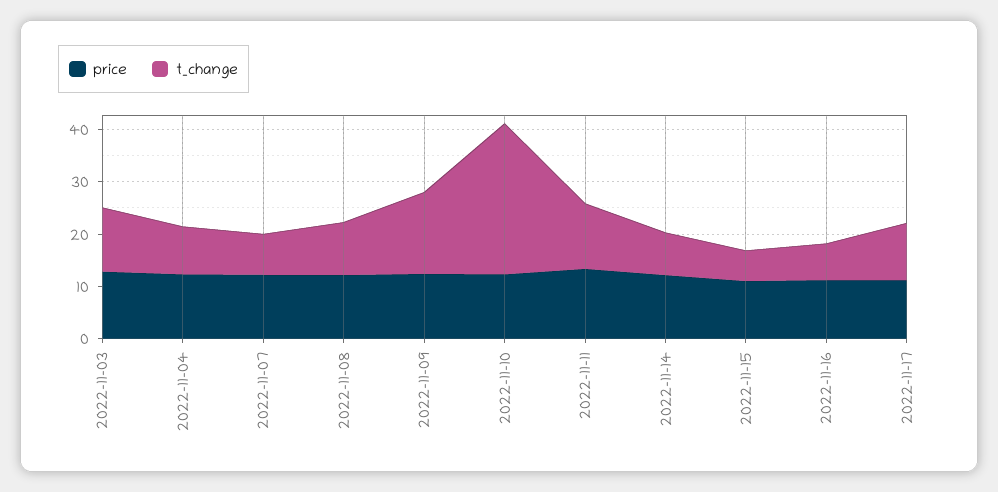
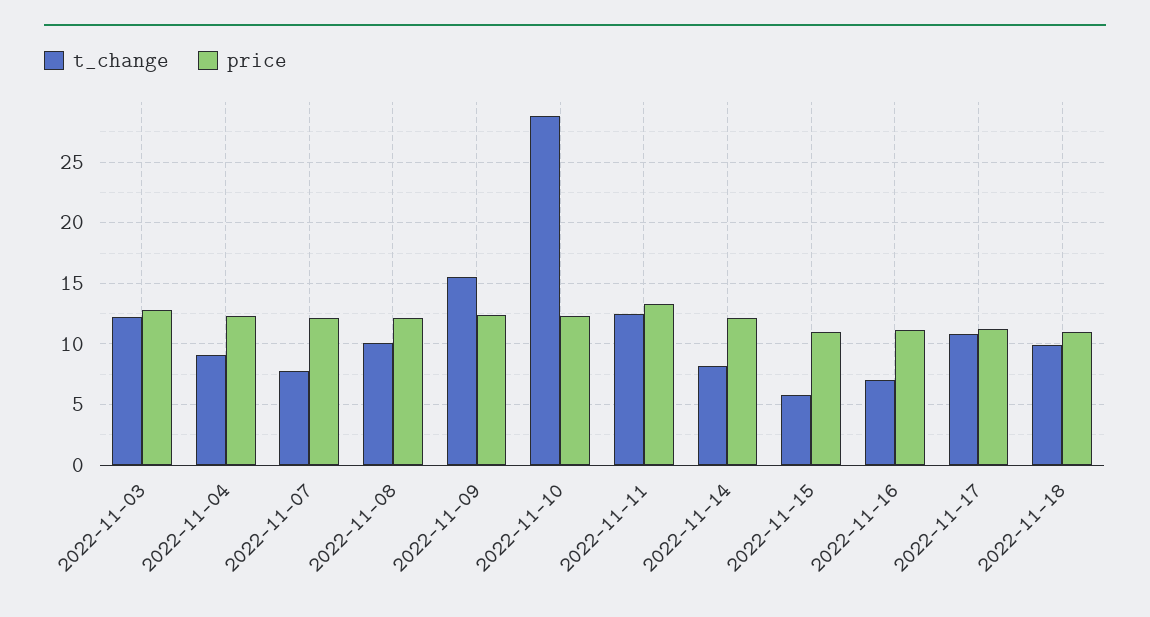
t_change, 2022-11-18: none -> 10
price, 2022-11-18: none -> 11

